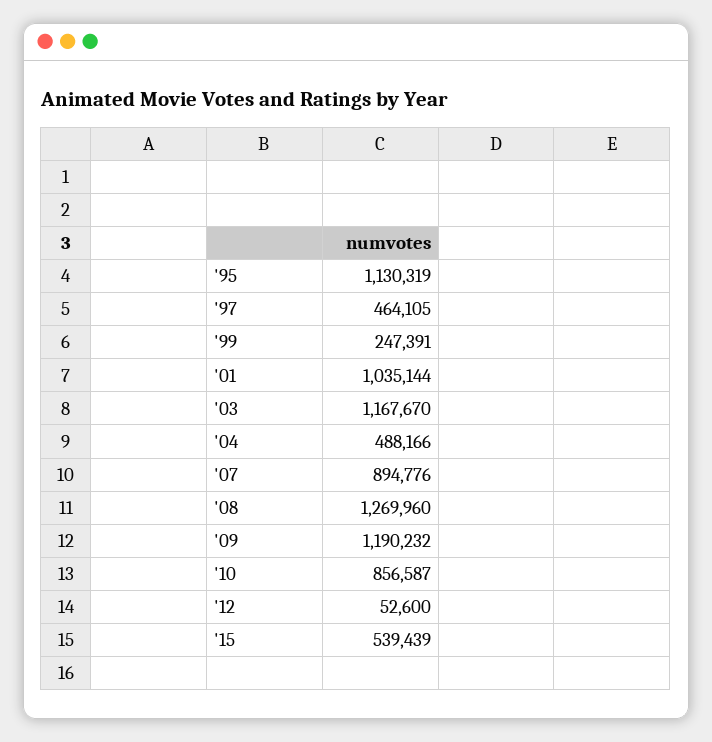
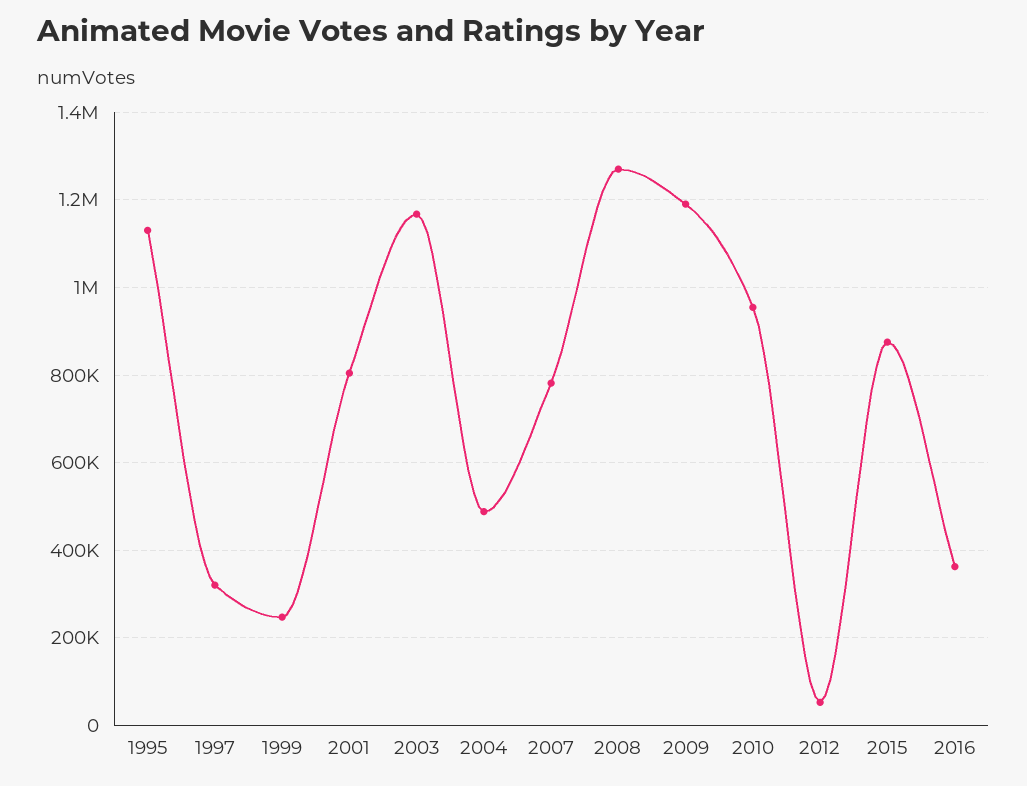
'97: 464105 -> 320000
'01: 1035144 -> 800000
'07: 894776 -> 780000
'10: 856587 -> 960000
'15: 539439 -> 880000
2016: none -> 360000

